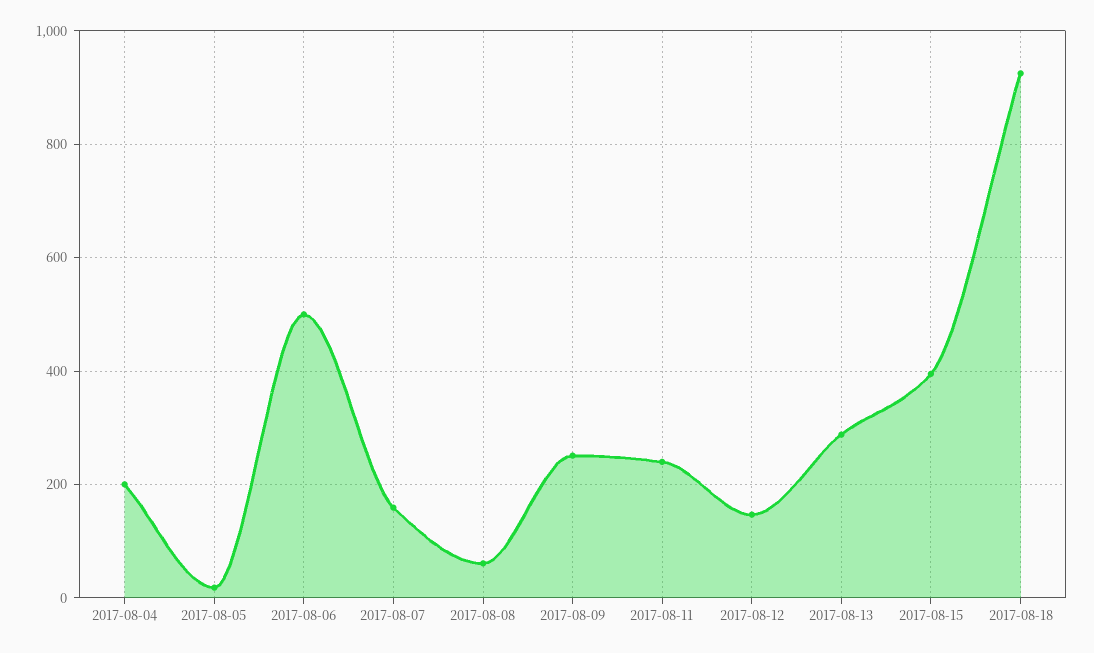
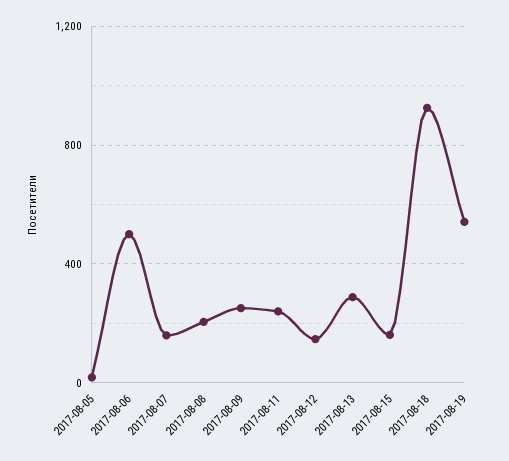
2017-08-04: 200 -> none
2017-08-08: 60 -> 200
2017-08-15: 400 -> 150
2017-08-19: none -> 550

